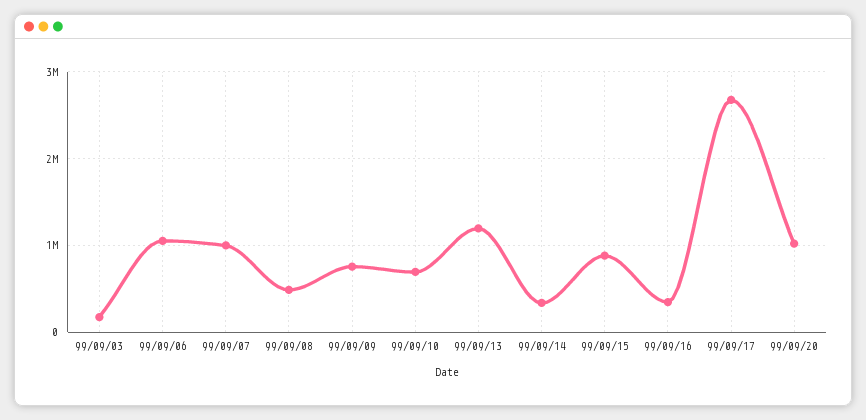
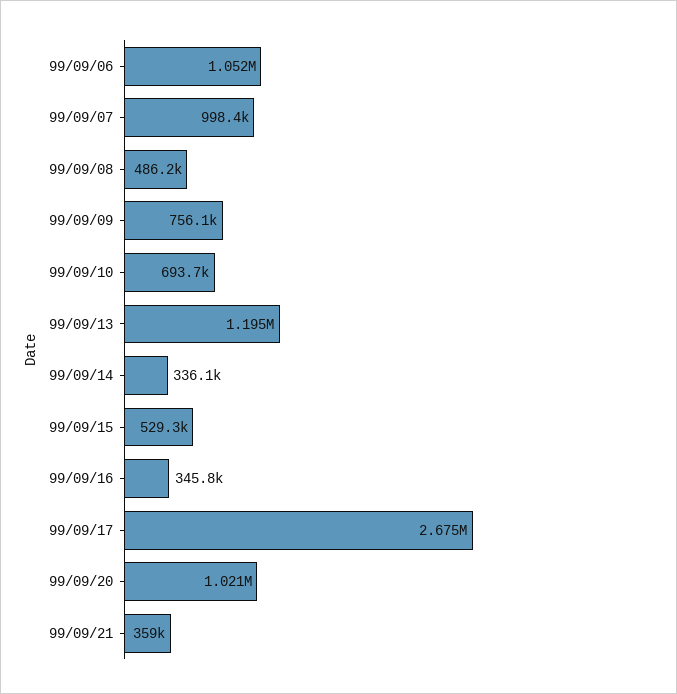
99/09/03: 200000 -> none
99/09/15: 900000 -> 529300
99/09/21: none -> 359000

